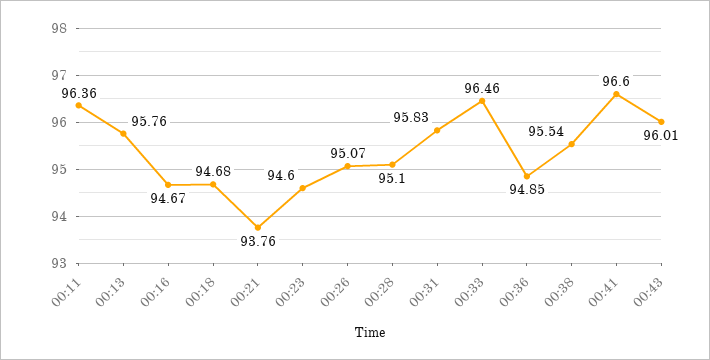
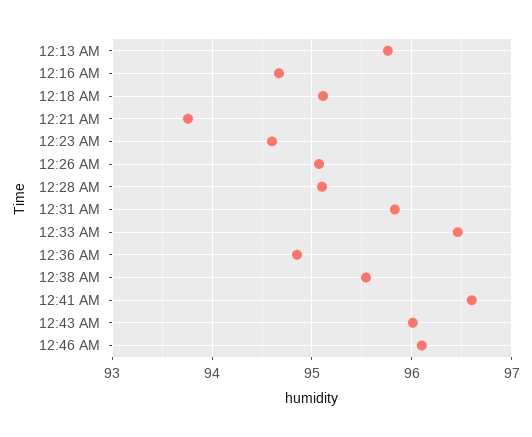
00:11: 96.36 -> none
00:18: 94.68 -> 95.1
12:46 AM: none -> 96.1

